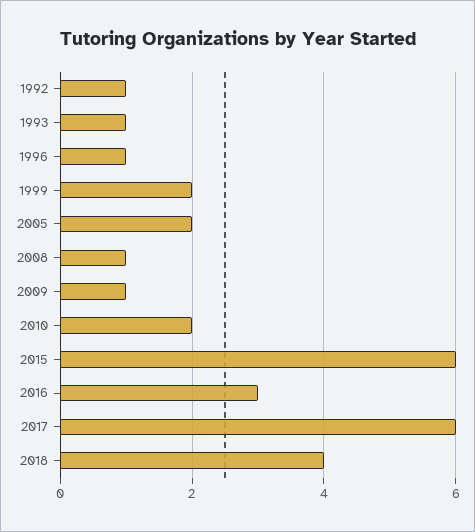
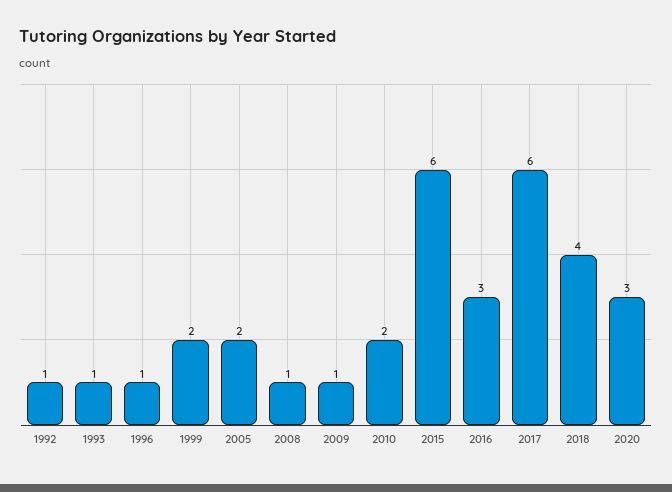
2020: none -> 3

